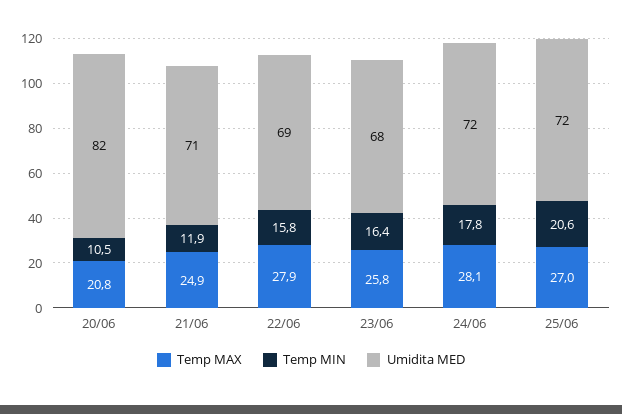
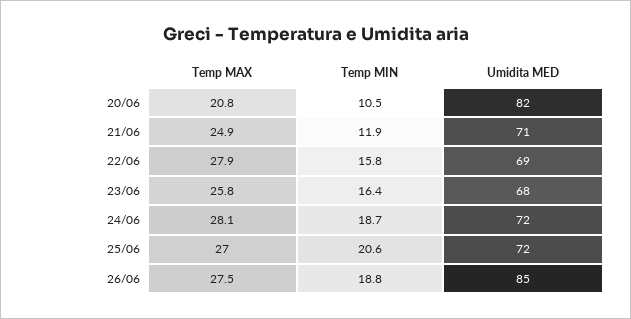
Temp MIN, 24/06: 17.8 -> 18.7
Temp MAX, 26/06: none -> 27.5
Temp MIN, 26/06: none -> 18.8
Umidita MED, 26/06: none -> 85

